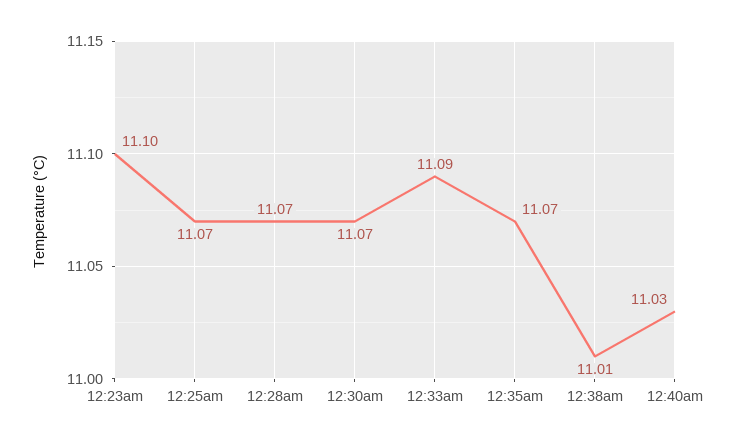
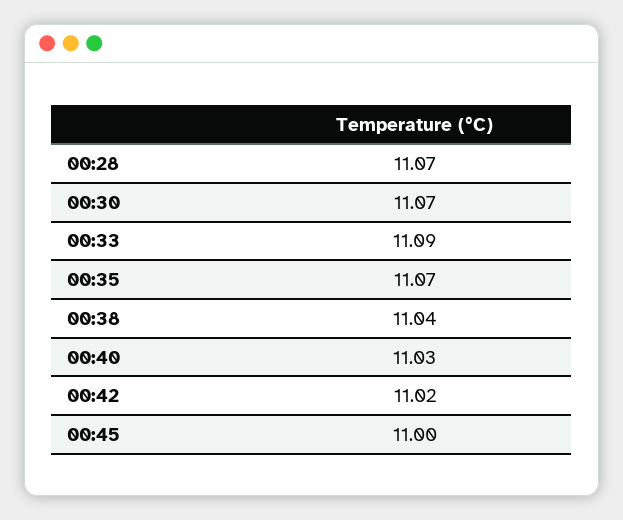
12:23am: 11.1 -> none
12:25am: 11.07 -> none
12:38am: 11.01 -> 11.04
00:42: none -> 11.02
00:45: none -> 11

